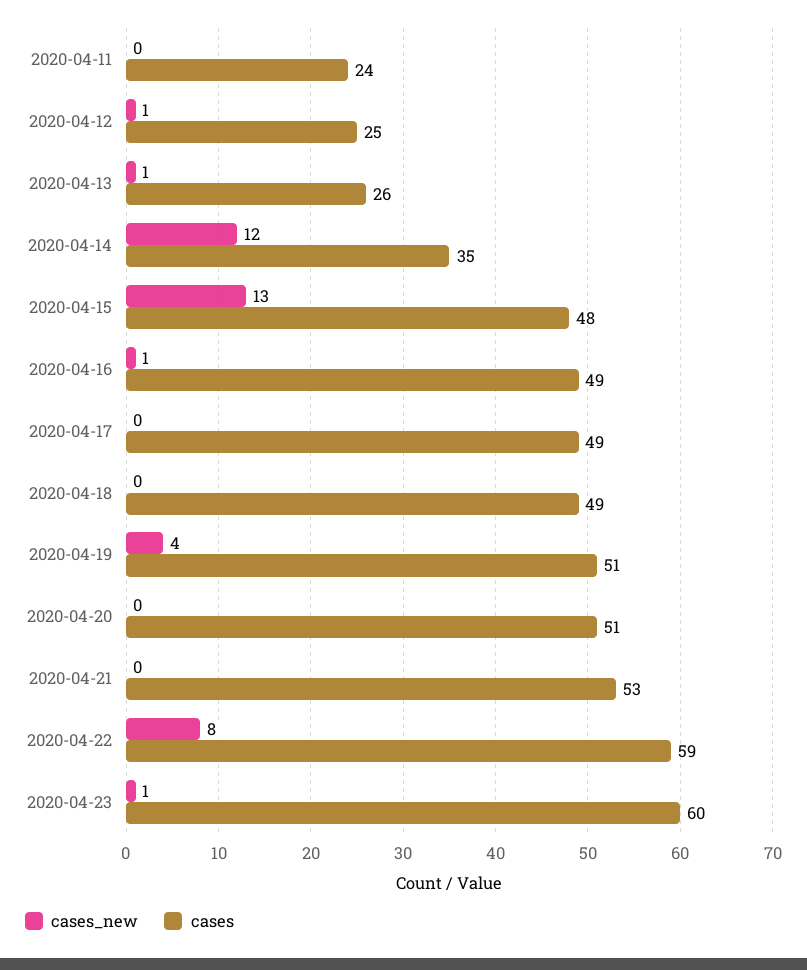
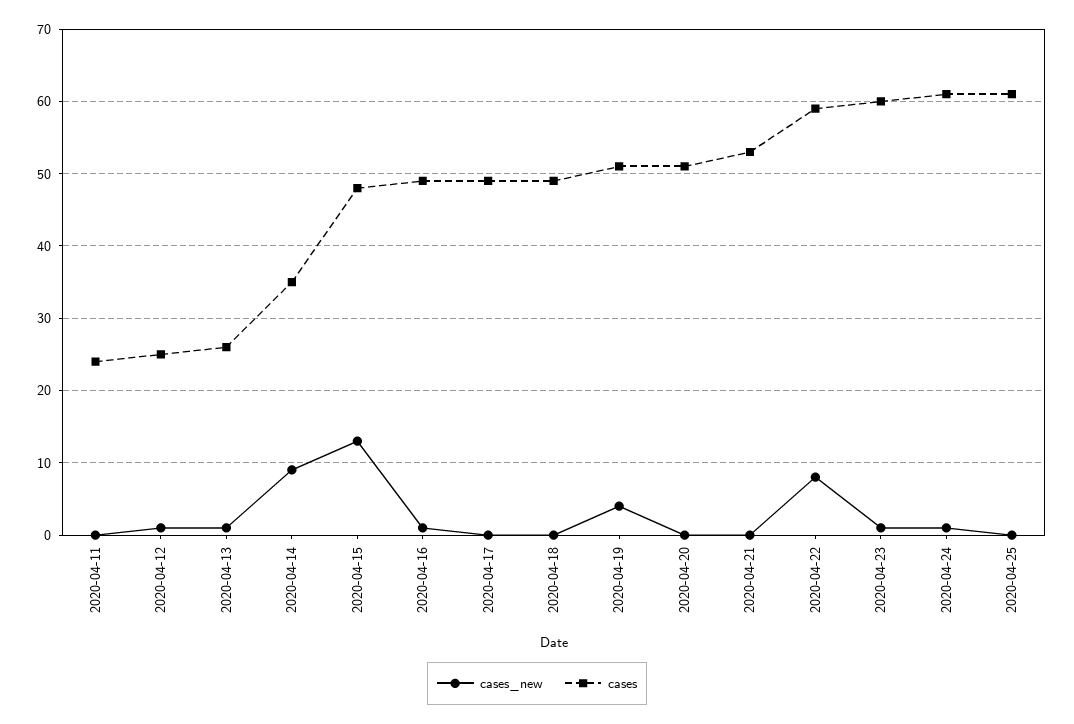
cases_new, 2020-04-14: 12 -> 9
cases_new, 2020-04-24: none -> 1
cases, 2020-04-24: none -> 61
cases_new, 2020-04-25: none -> 0
cases, 2020-04-25: none -> 61

